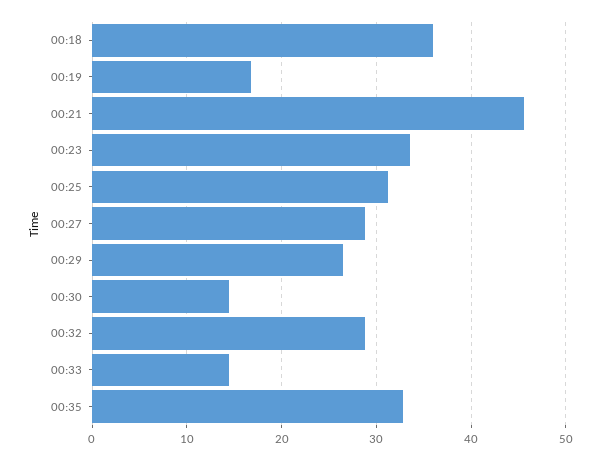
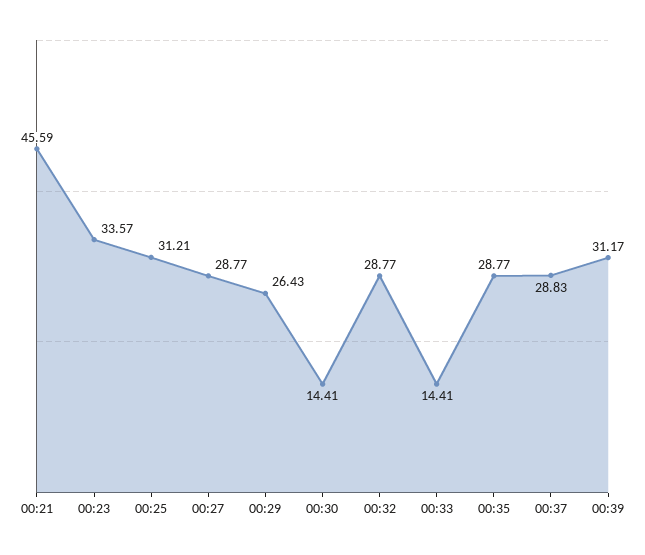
00:18: 36 -> none
00:19: 17 -> none
00:35: 33 -> 28.77
00:37: none -> 28.83
00:39: none -> 31.17

